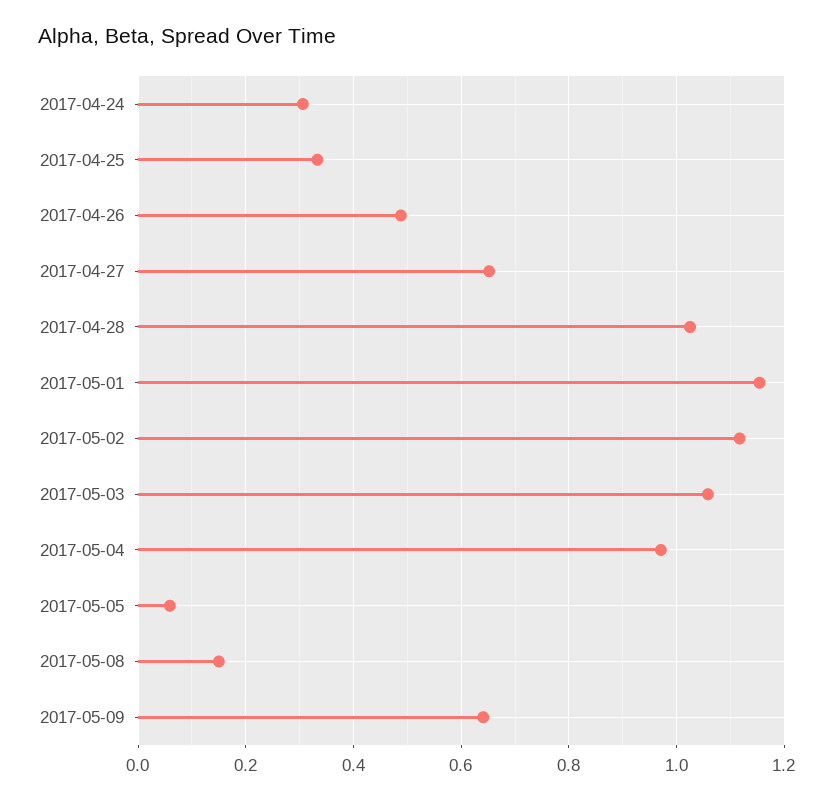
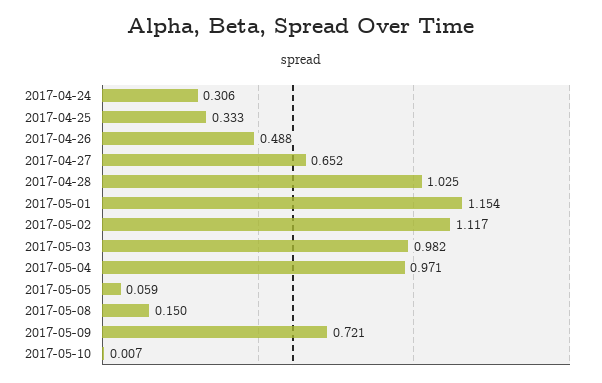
2017-05-03: 1.06 -> 0.982
2017-05-09: 0.64 -> 0.721
2017-05-10: none -> 0.007

